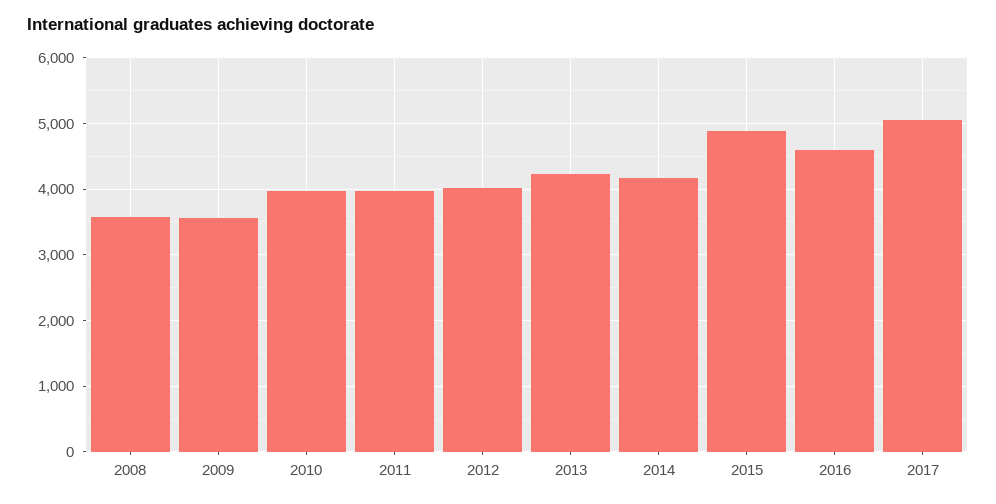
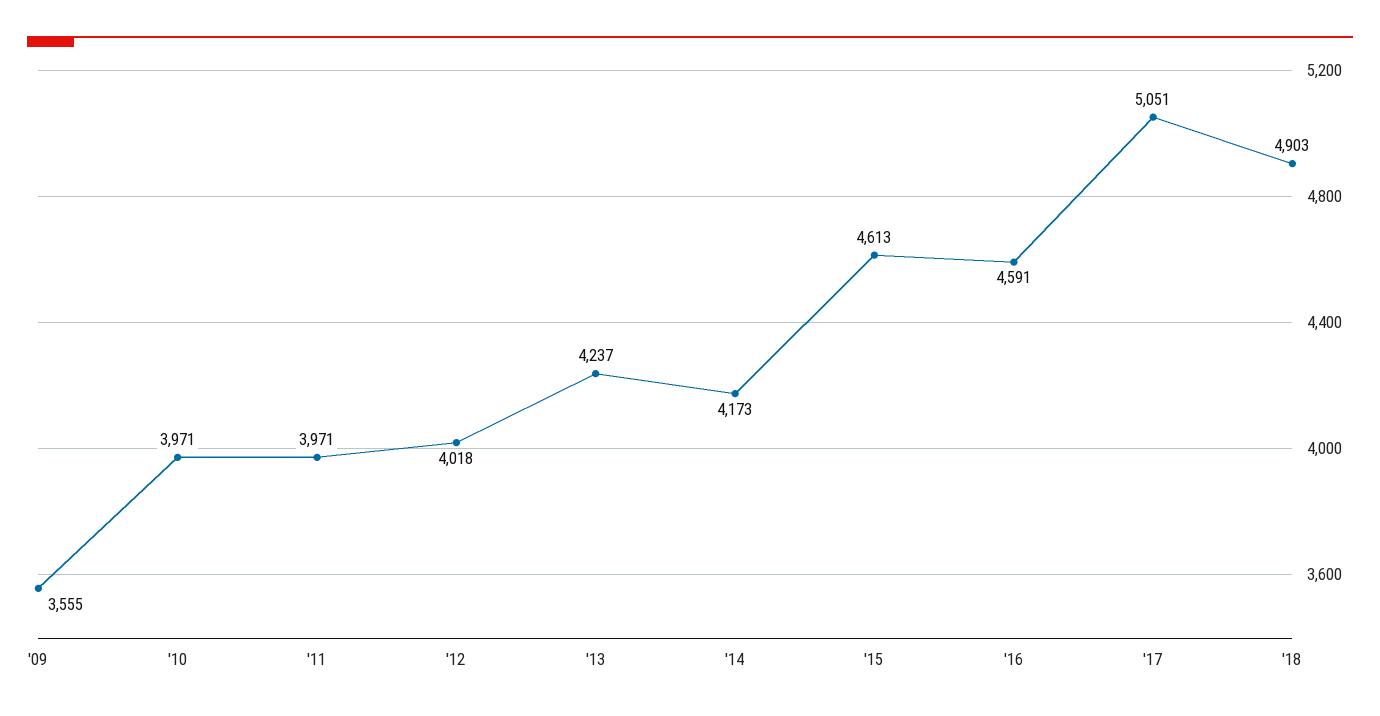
2008: 3600 -> none
2015: 4900 -> 4613
'18: none -> 4903

